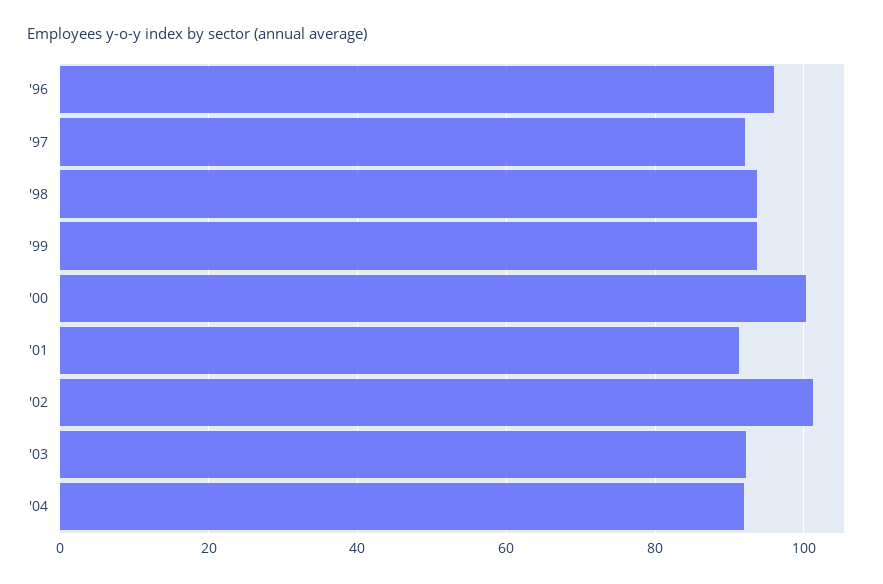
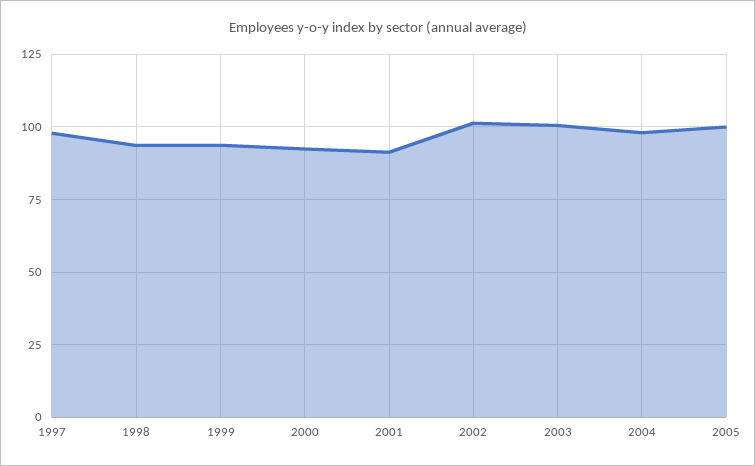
'96: 96 -> none
'97: 92 -> 97.5
'00: 100 -> 92.5
'03: 92 -> 100
'04: 92 -> 97.5
2005: none -> 100

